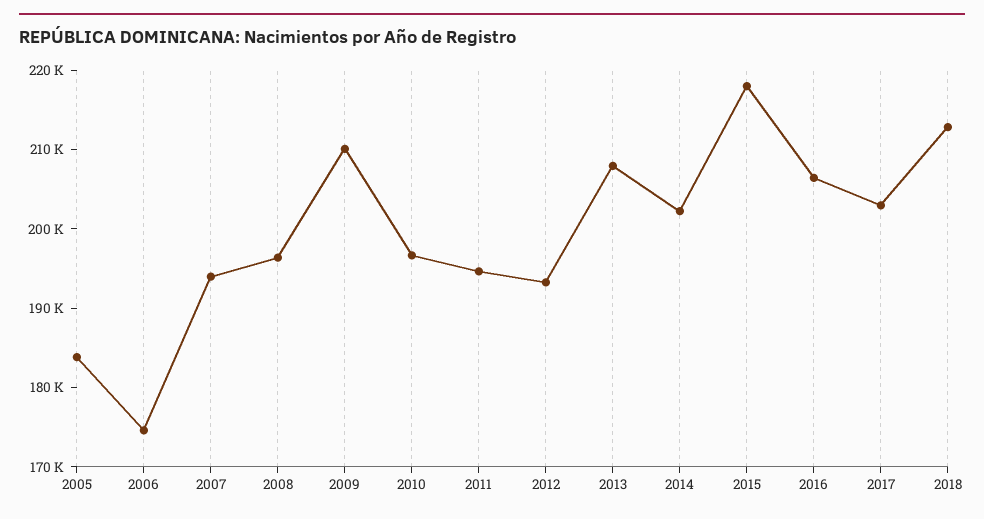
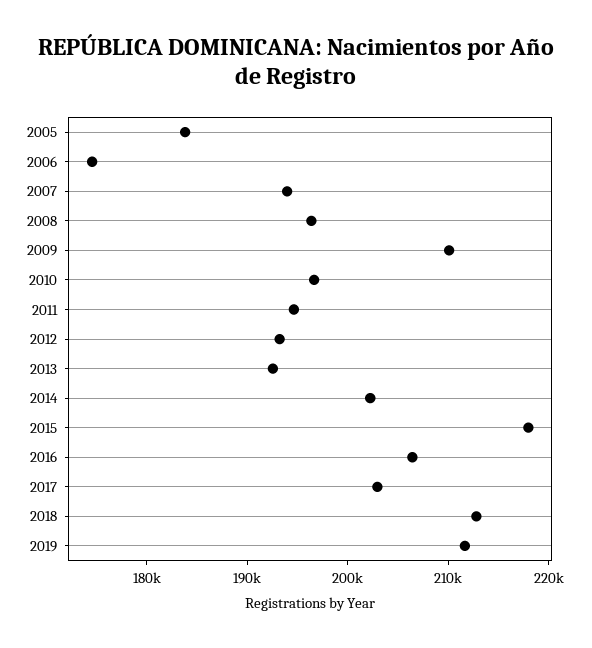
2013: 208000 -> 192000
2019: none -> 212000

